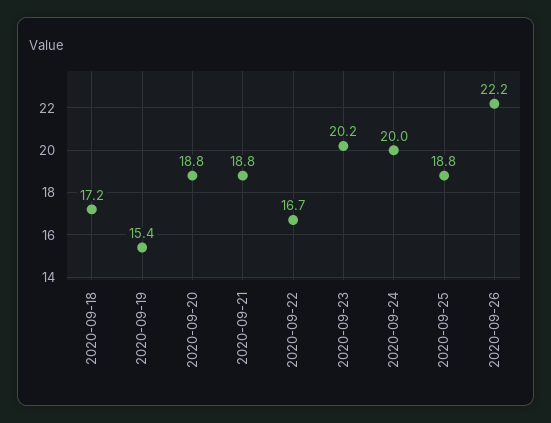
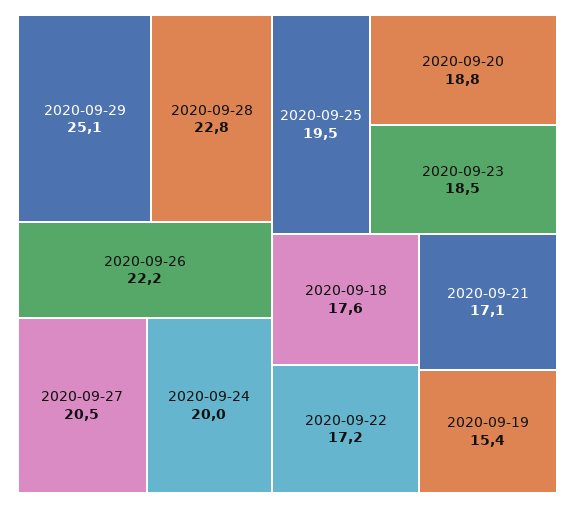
2020-09-18: 17.2 -> 17.6
2020-09-21: 18.8 -> 17.1
2020-09-22: 16.7 -> 17.2
2020-09-23: 20.2 -> 18.5
2020-09-25: 18.8 -> 19.5
2020-09-29: none -> 25.1
2020-09-28: none -> 22.8
2020-09-27: none -> 20.5

